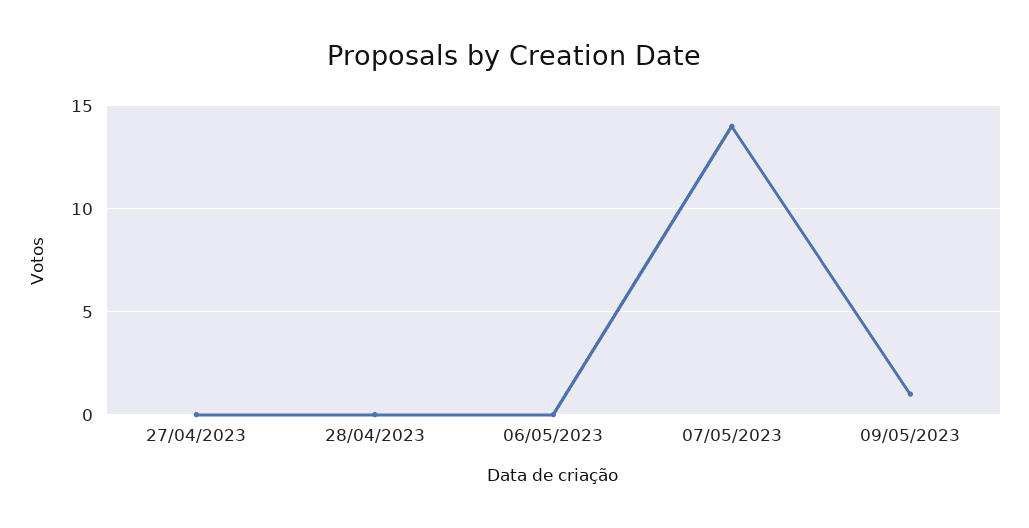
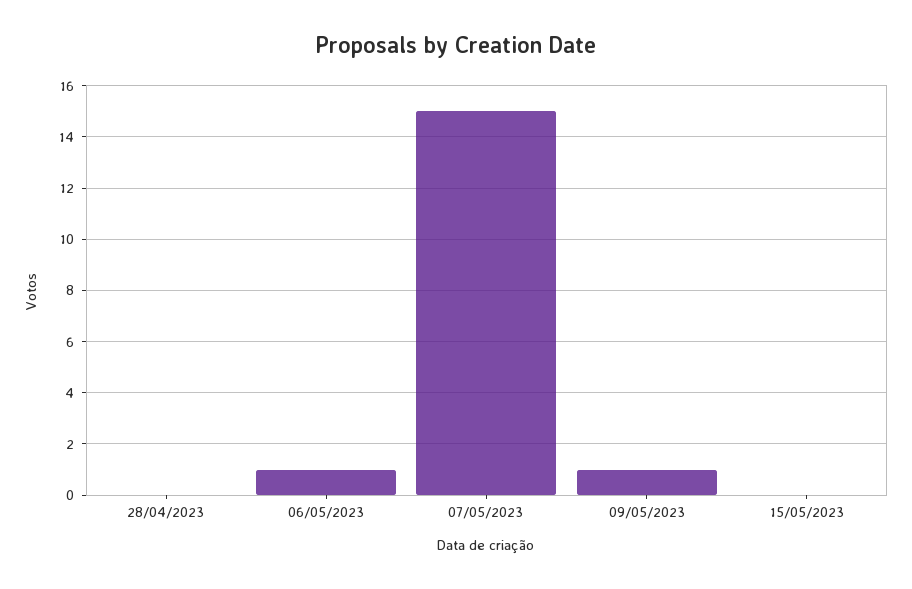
27/04/2023: 0 -> none
06/05/2023: 0 -> 1
07/05/2023: 14 -> 15
15/05/2023: none -> 0

